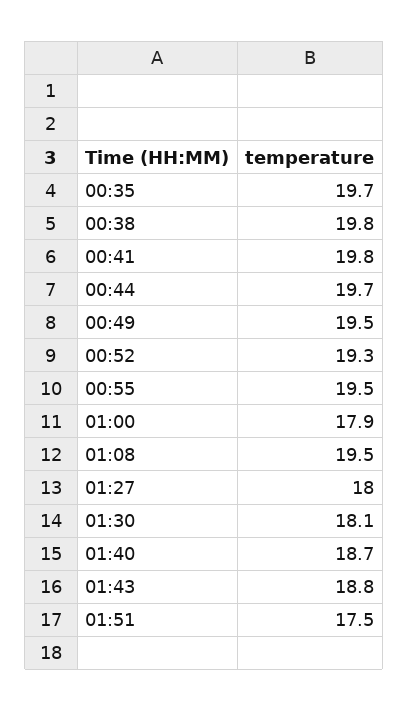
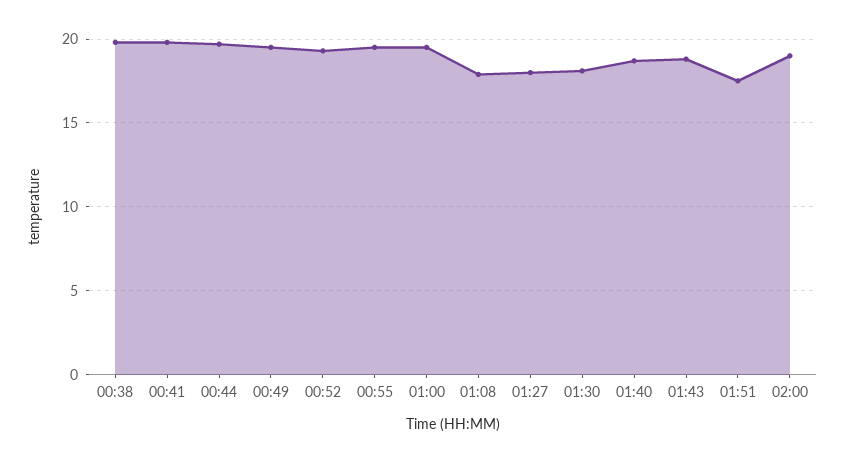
00:35: 19.7 -> none
01:00: 17.9 -> 19.5
01:08: 19.5 -> 18
02:00: none -> 19

